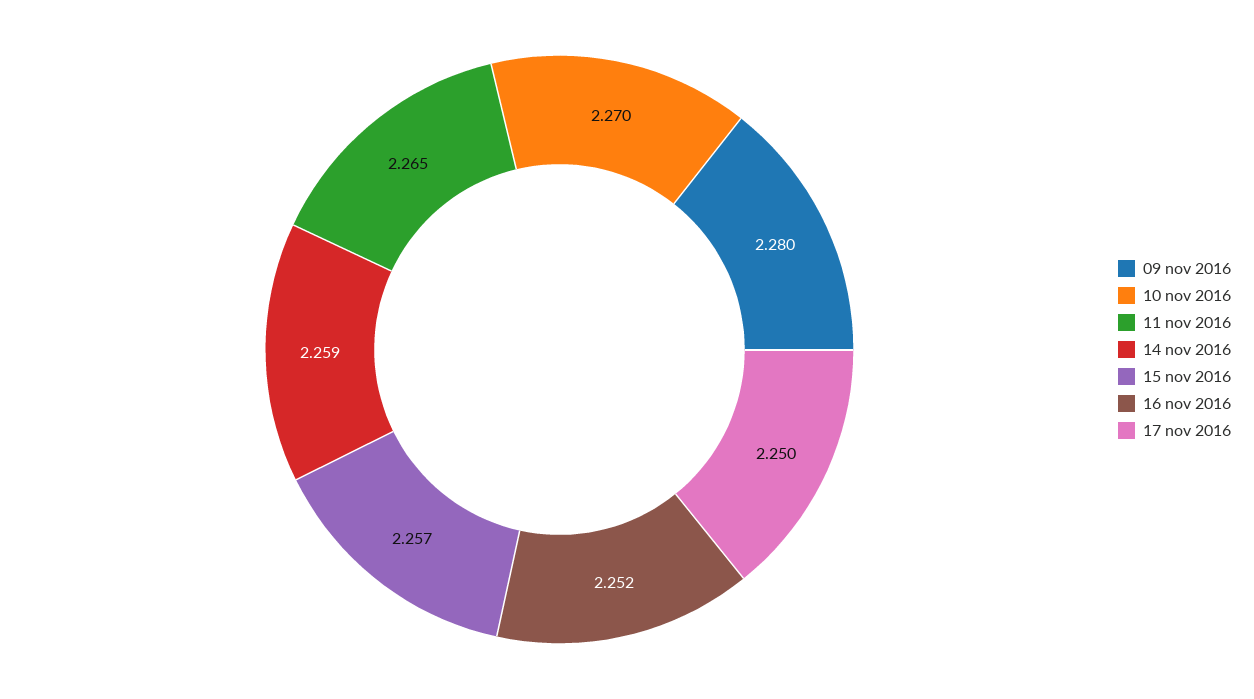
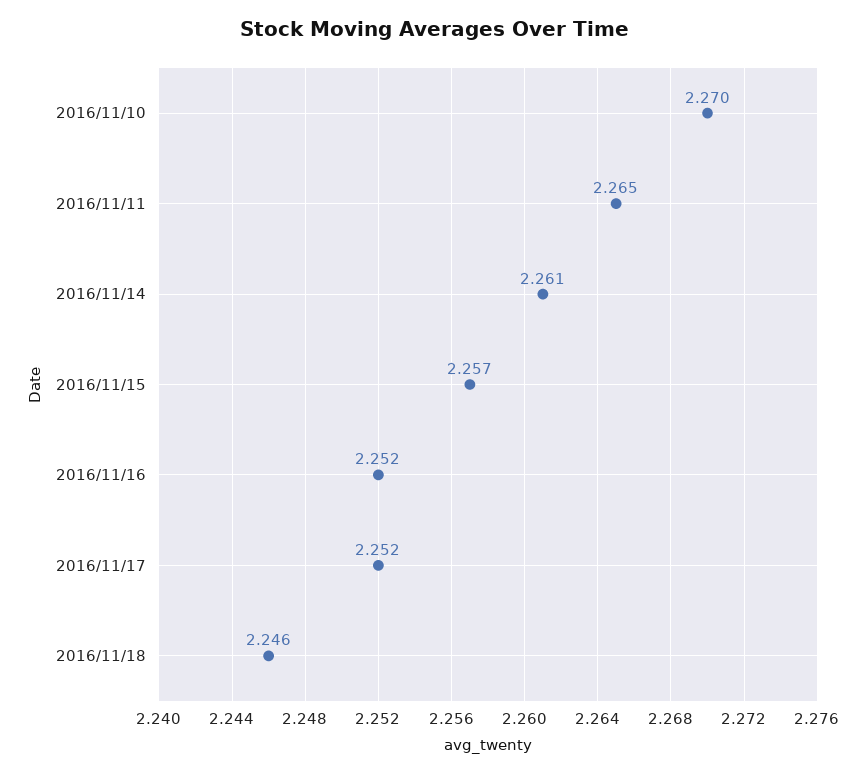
09 nov 2016: 2.28 -> none
14 nov 2016: 2.259 -> 2.261
17 nov 2016: 2.25 -> 2.252
2016/11/18: none -> 2.246

